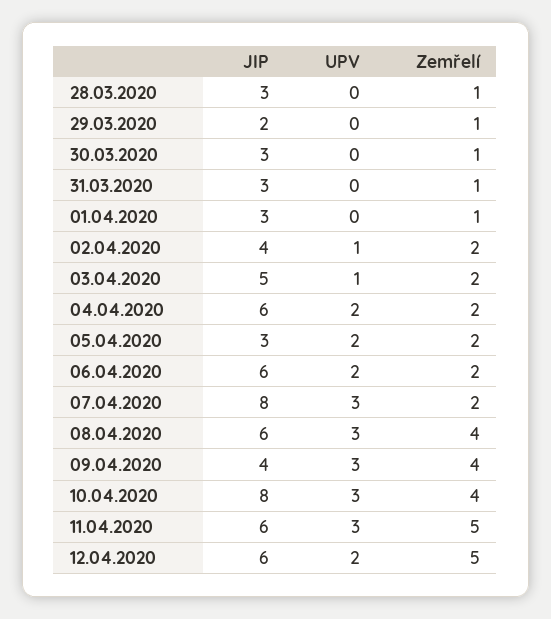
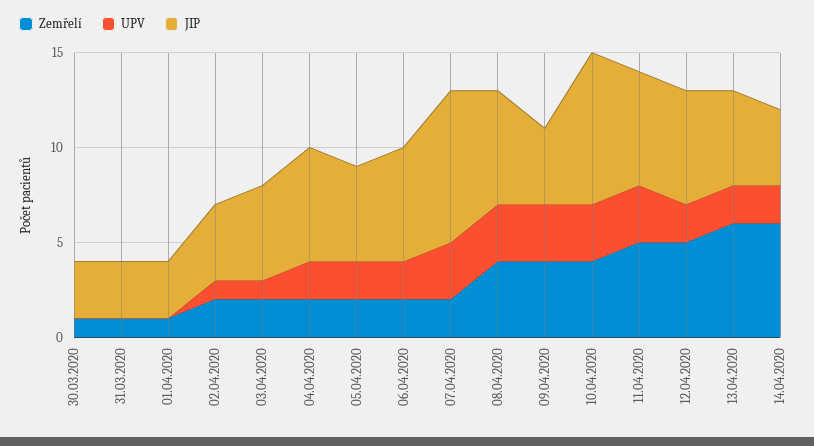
JIP, 28.03.2020: 3 -> none
UPV, 28.03.2020: 0 -> none
Zemřelí, 28.03.2020: 1 -> none
JIP, 29.03.2020: 2 -> none
UPV, 29.03.2020: 0 -> none
Zemřelí, 29.03.2020: 1 -> none
JIP, 05.04.2020: 3 -> 5
Zemřelí, 13.04.2020: none -> 6
UPV, 13.04.2020: none -> 2
JIP, 13.04.2020: none -> 5
Zemřelí, 14.04.2020: none -> 6
UPV, 14.04.2020: none -> 2
JIP, 14.04.2020: none -> 4

